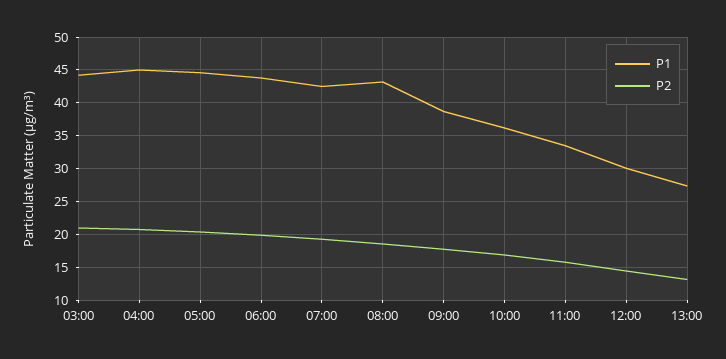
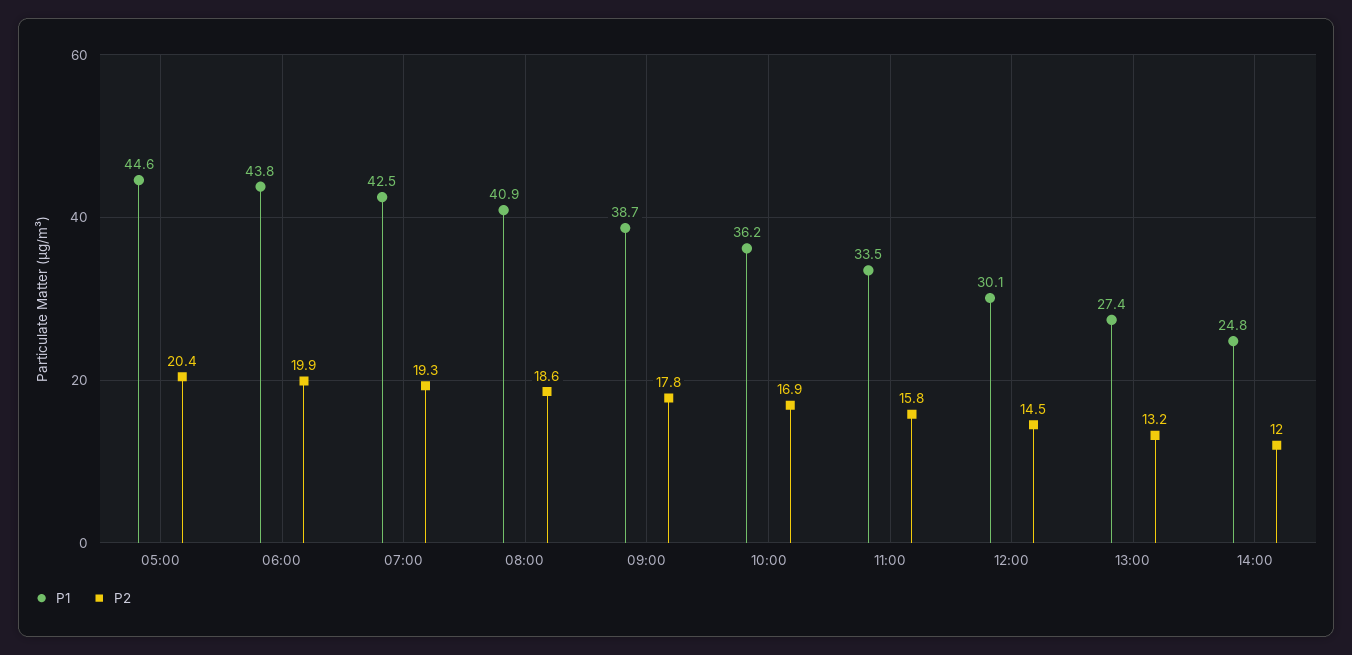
P1, 03:00: 44 -> none
P2, 03:00: 21 -> none
P1, 04:00: 45 -> none
P2, 04:00: 21 -> none
P1, 08:00: 43 -> 40.9
P1, 14:00: none -> 24.8
P2, 14:00: none -> 12

